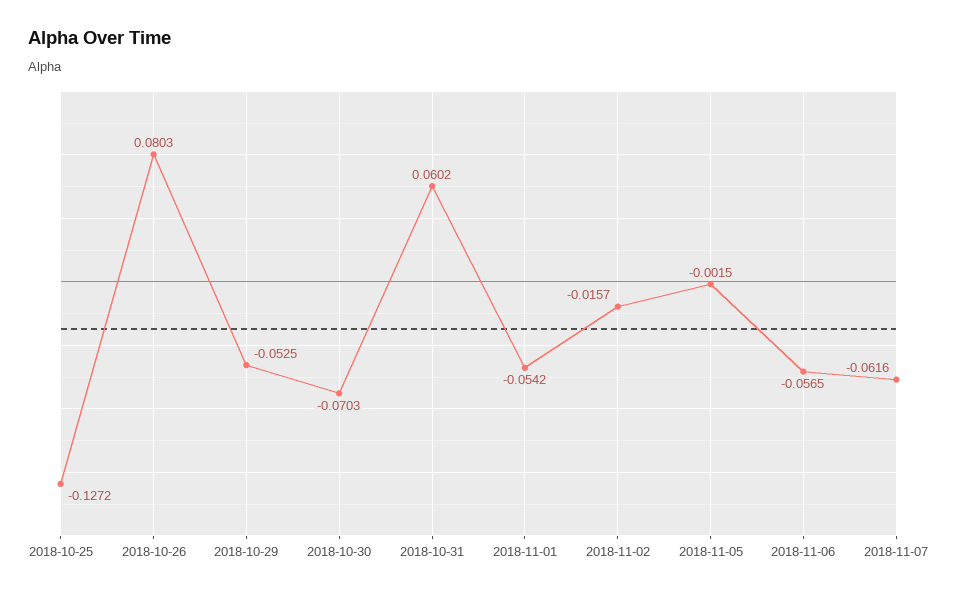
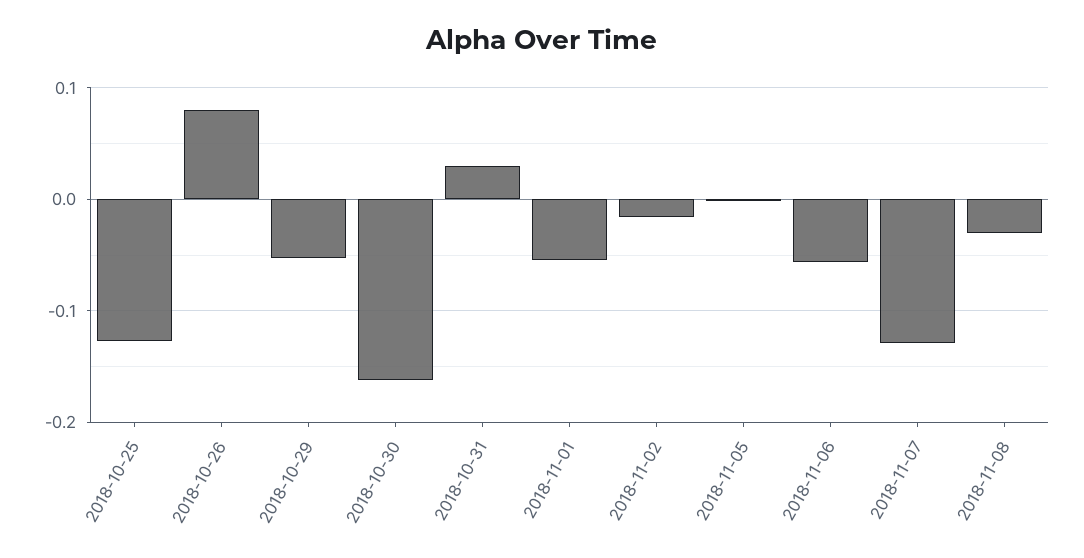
2018-10-30: -0.0703 -> -0.16
2018-10-31: 0.0602 -> 0.03
2018-11-07: -0.0616 -> -0.13
2018-11-08: none -> -0.03

